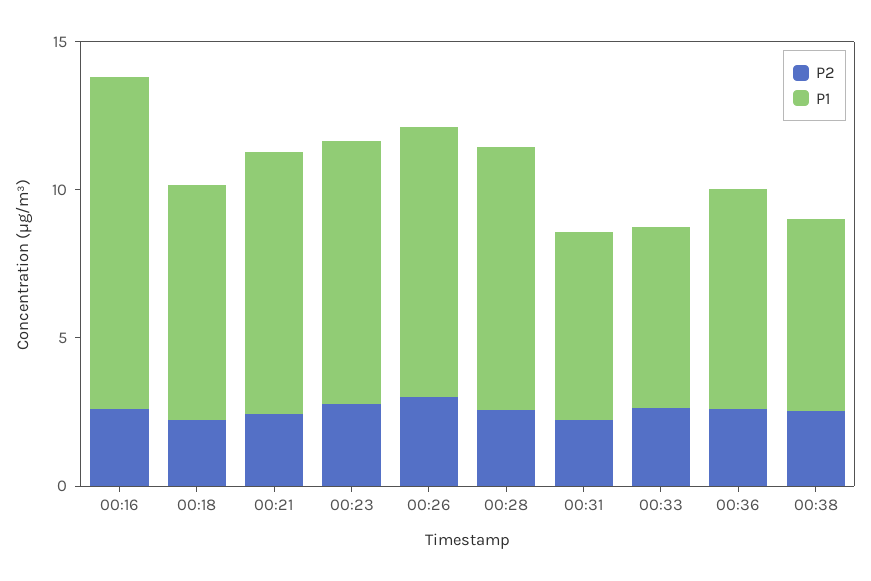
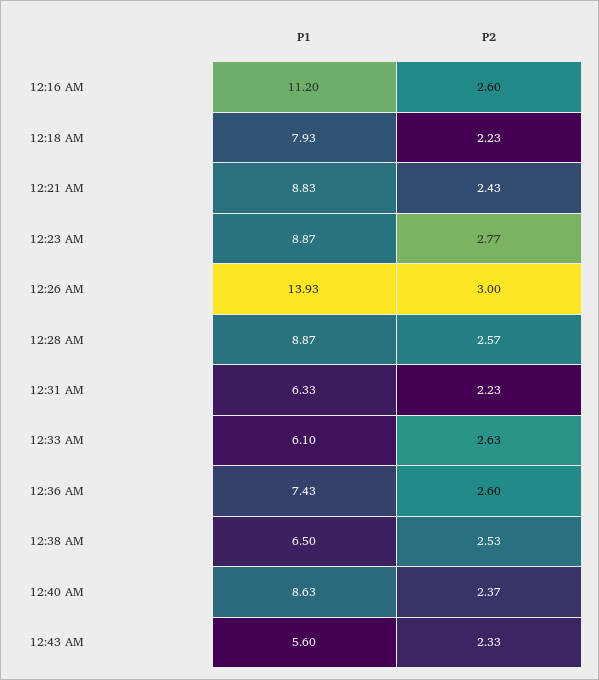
P1, 00:26: 9 -> 13.93
P1, 12:40 AM: none -> 8.63
P2, 12:40 AM: none -> 2.37
P1, 12:43 AM: none -> 5.6
P2, 12:43 AM: none -> 2.33

